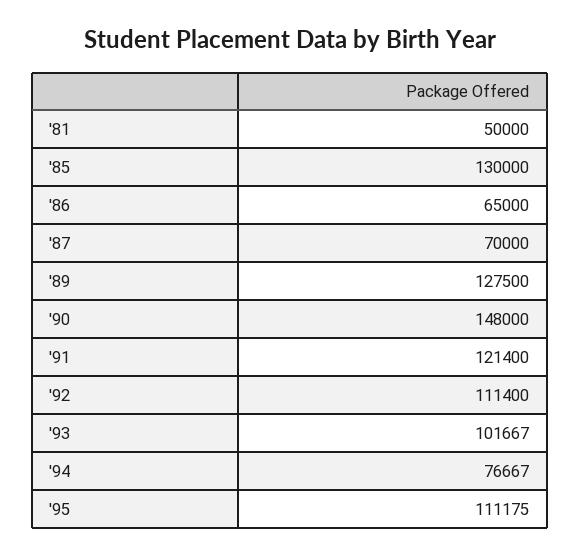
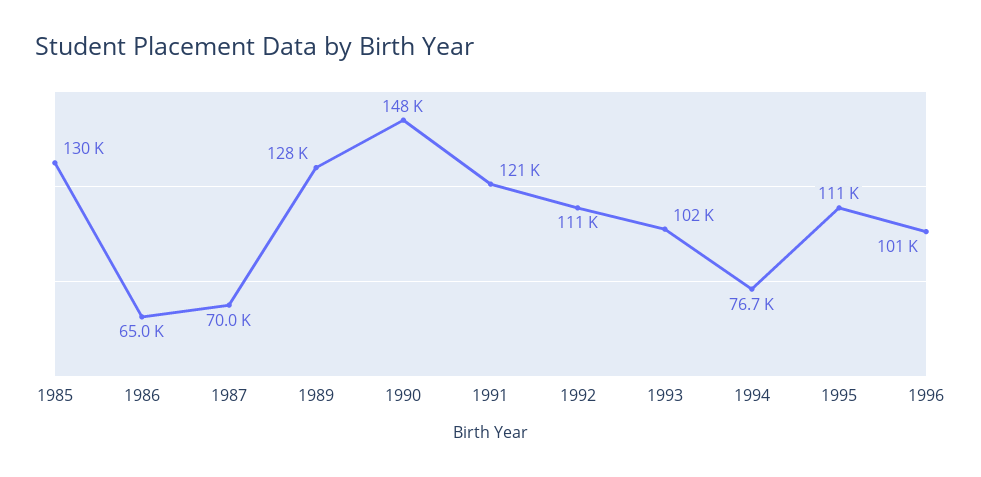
'81: 50000 -> none
1996: none -> 101000

